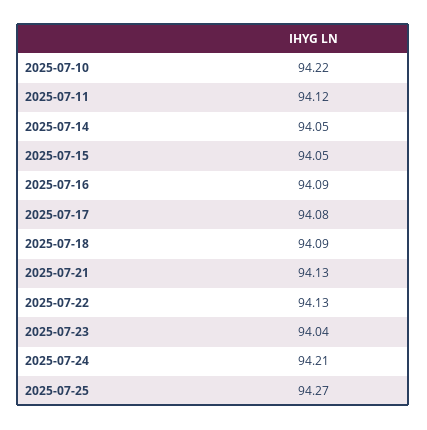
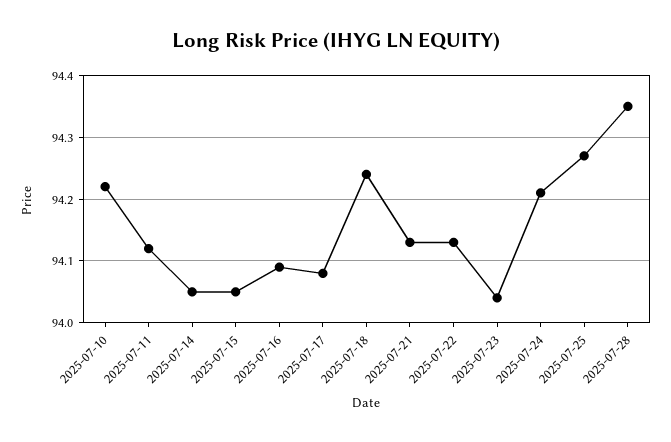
2025-07-18: 94.09 -> 94.24
2025-07-28: none -> 94.35

